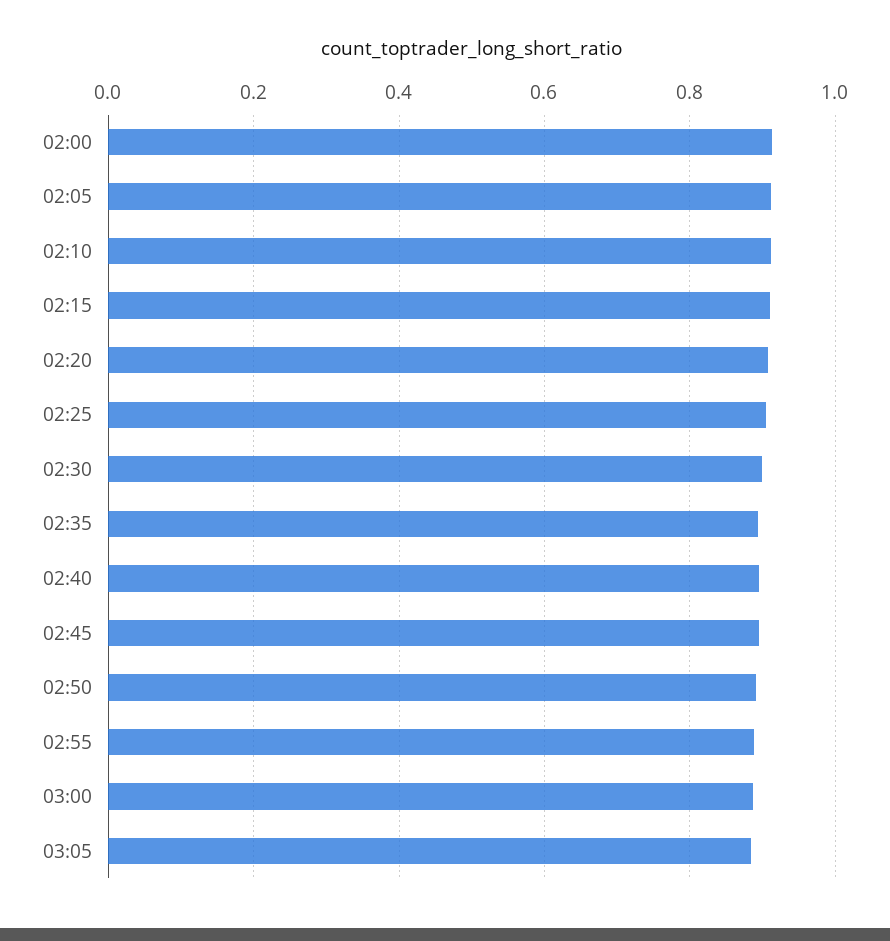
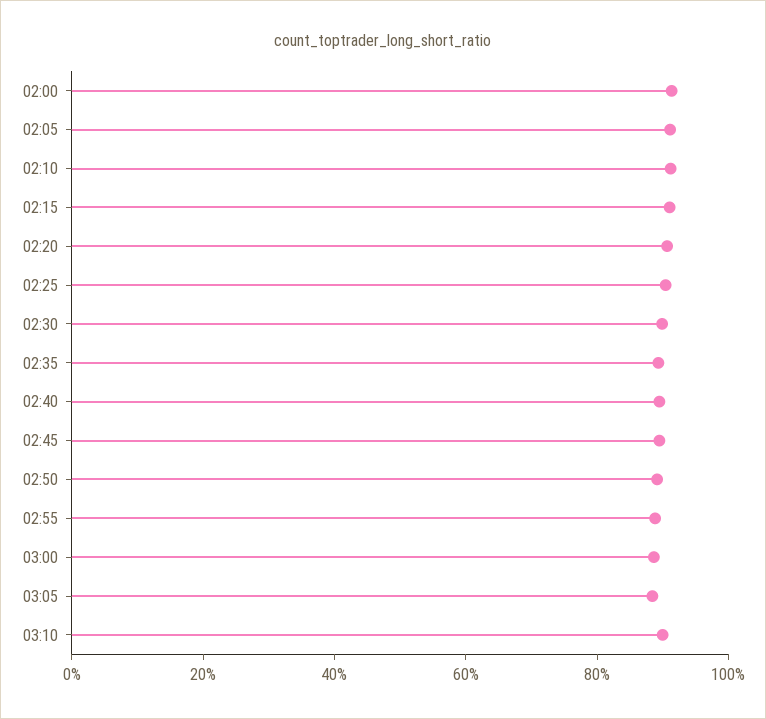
03:10: none -> 0.9

